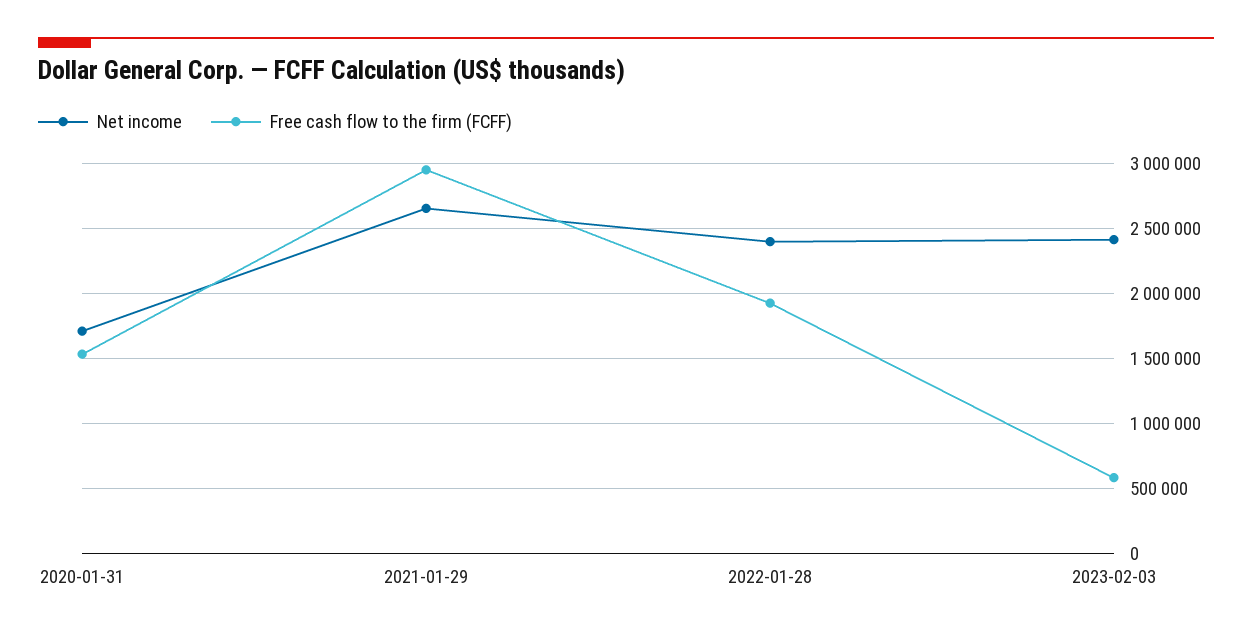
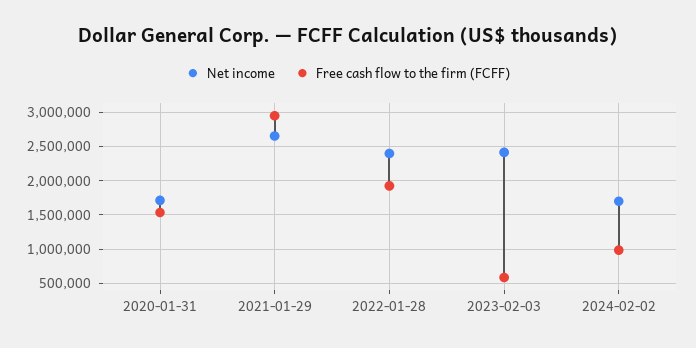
Net income, 2024-02-02: none -> 1700000
Free cash flow to the firm (FCFF), 2024-02-02: none -> 1000000

